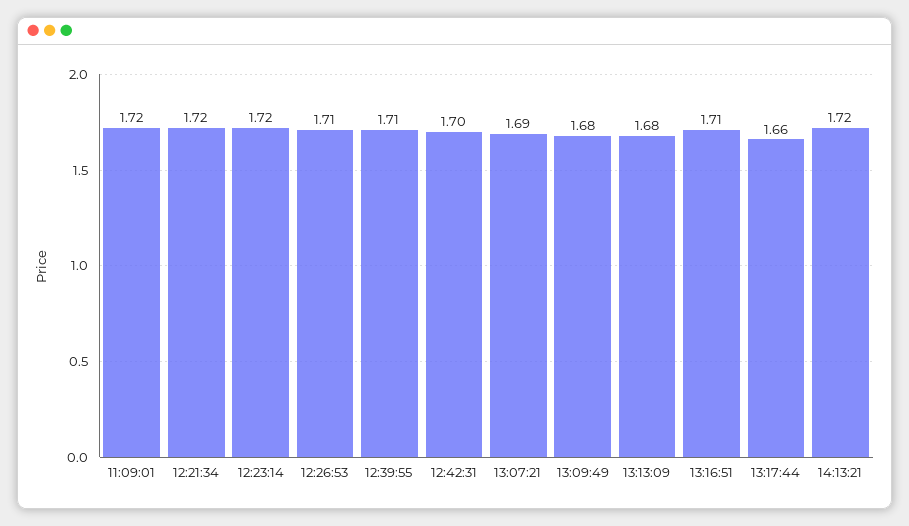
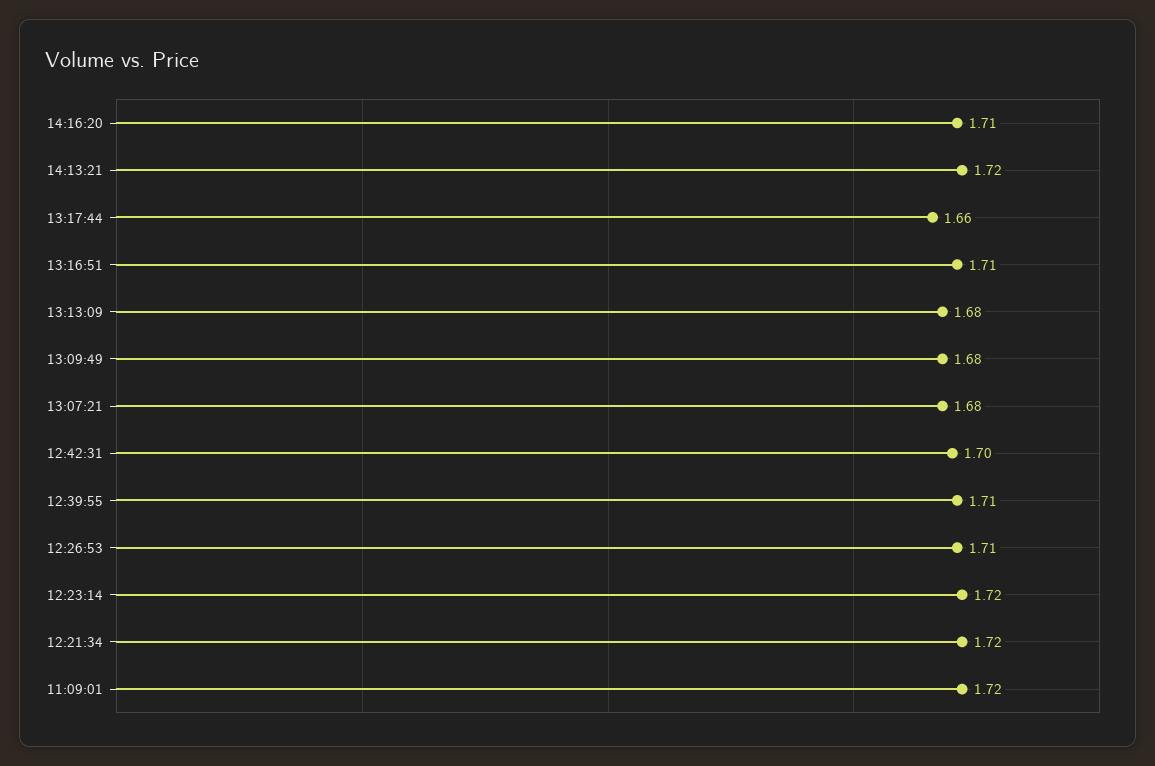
13:07:21: 1.69 -> 1.68
14:16:20: none -> 1.71

